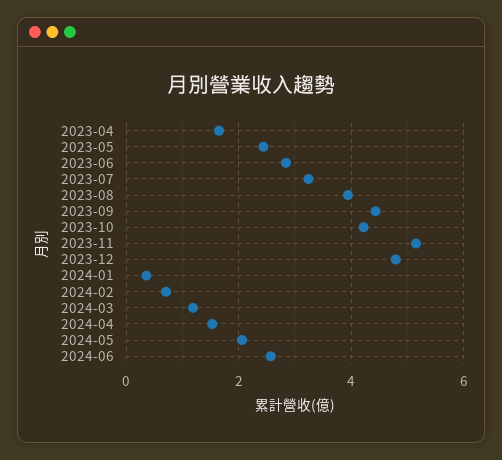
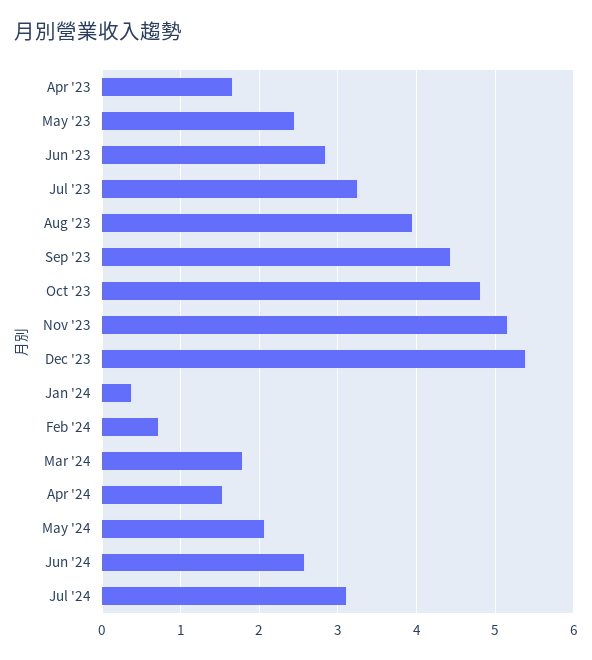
2023-10: 4.2 -> 4.8
2023-12: 4.8 -> 5.4
2024-03: 1.2 -> 1.8
Jul '24: none -> 3.1

